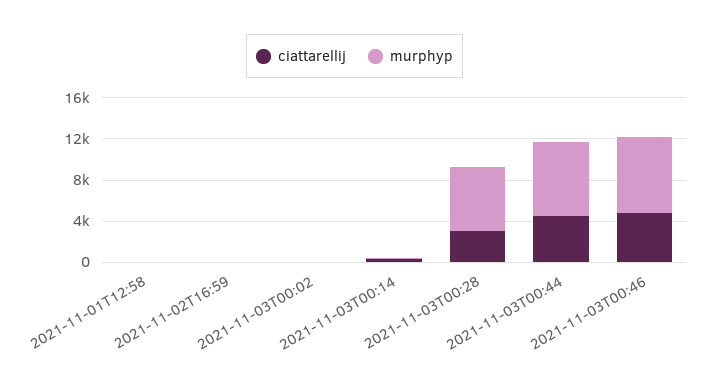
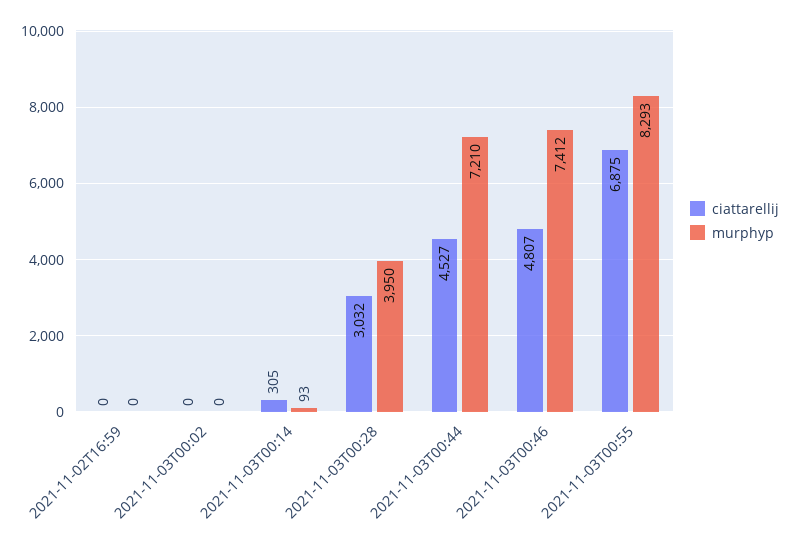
ciattarellij, 2021-11-01T12:58: 0 -> none
murphyp, 2021-11-01T12:58: 0 -> none
murphyp, 2021-11-03T00:28: 6000 -> 3950
ciattarellij, 2021-11-03T00:55: none -> 6875
murphyp, 2021-11-03T00:55: none -> 8293

